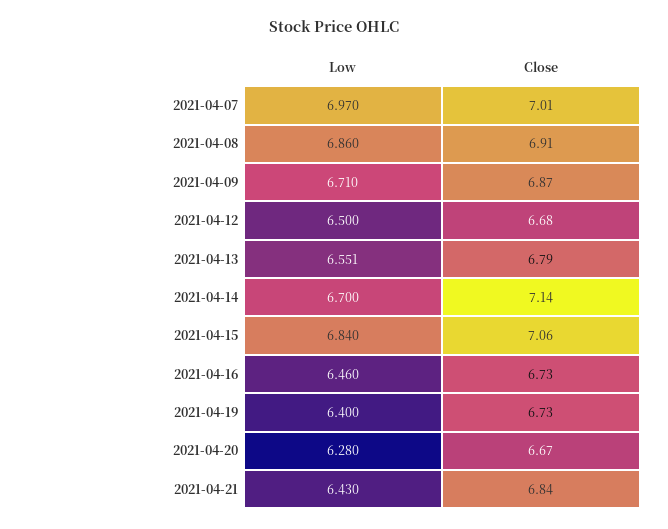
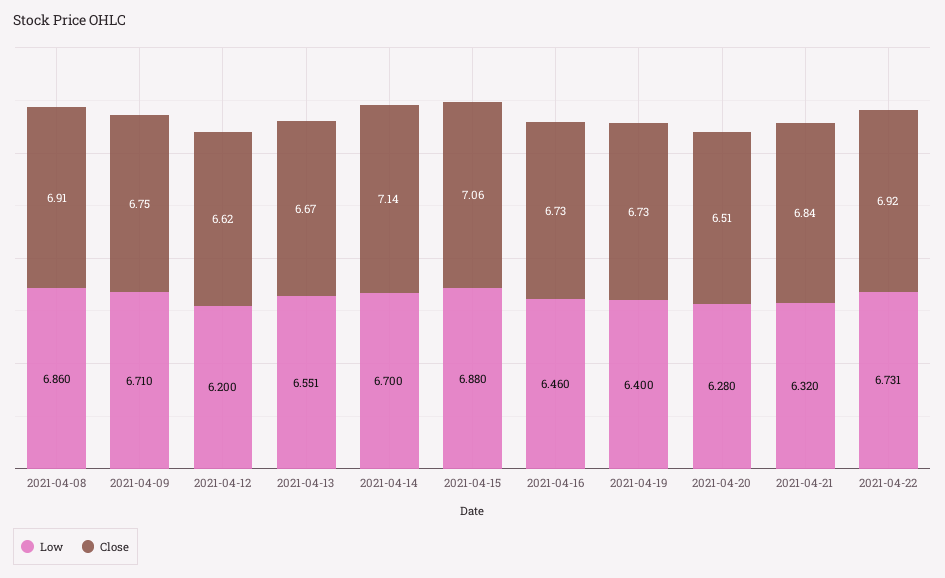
Low, 2021-04-07: 6.97 -> none
Close, 2021-04-07: 7.01 -> none
Close, 2021-04-09: 6.87 -> 6.75
Low, 2021-04-12: 6.5 -> 6.2
Close, 2021-04-12: 6.68 -> 6.62
Close, 2021-04-13: 6.79 -> 6.67
Low, 2021-04-15: 6.84 -> 6.88
Close, 2021-04-20: 6.67 -> 6.51
Low, 2021-04-21: 6.43 -> 6.32
Low, 2021-04-22: none -> 6.731
Close, 2021-04-22: none -> 6.92

